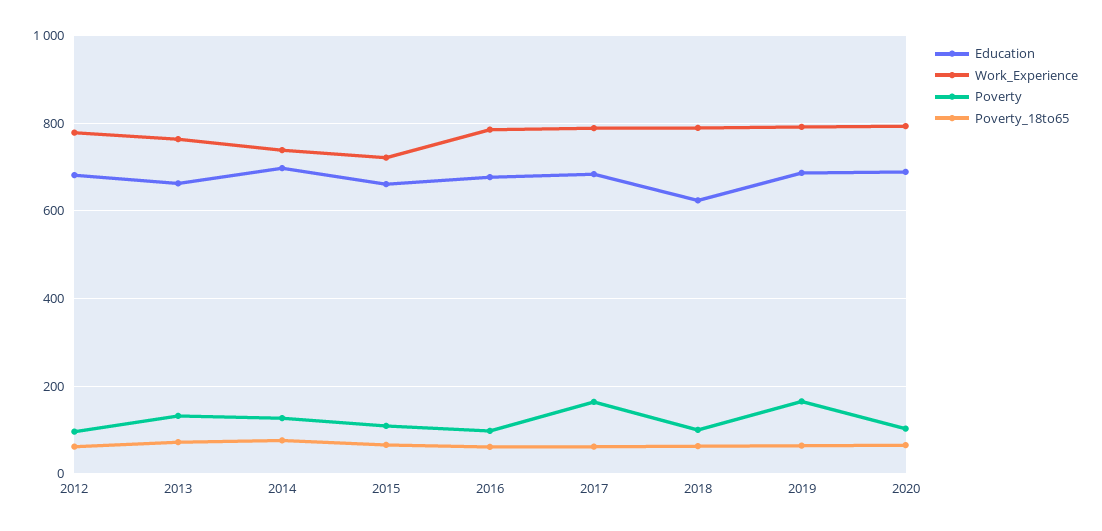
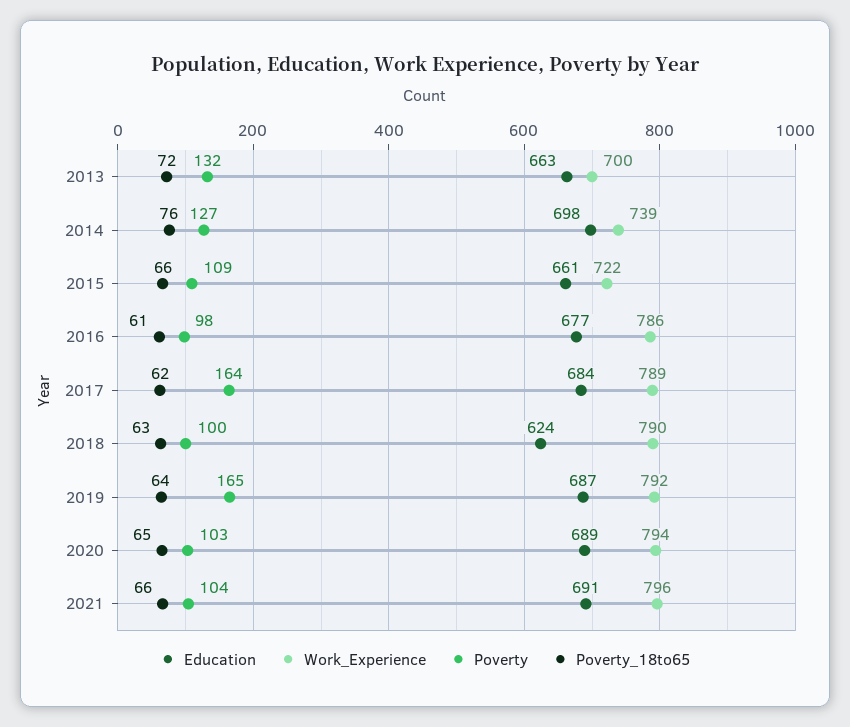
Education, 2012: 680 -> none
Work_Experience, 2012: 780 -> none
Poverty, 2012: 100 -> none
Poverty_18to65, 2012: 60 -> none
Work_Experience, 2013: 760 -> 700
Education, 2021: none -> 691
Work_Experience, 2021: none -> 796
Poverty, 2021: none -> 104
Poverty_18to65, 2021: none -> 66

